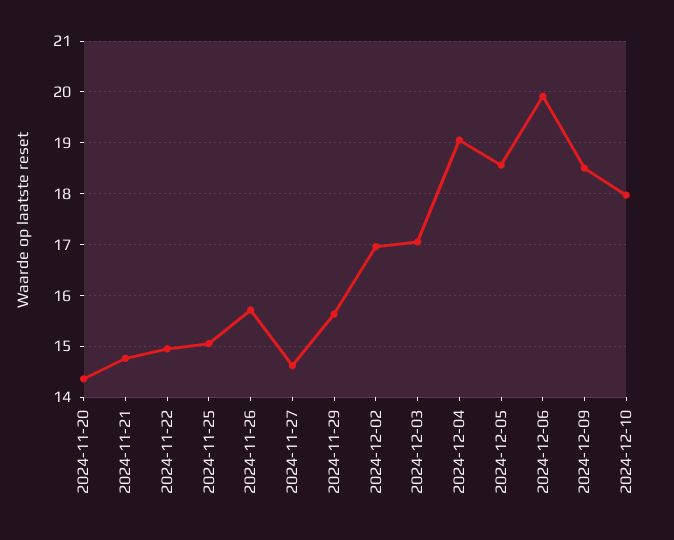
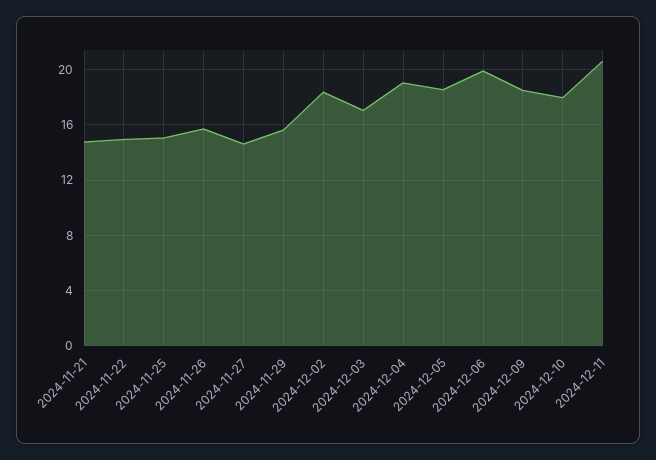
2024-11-20: 14.4 -> none
2024-12-02: 17 -> 18.5
2024-12-11: none -> 20.5

